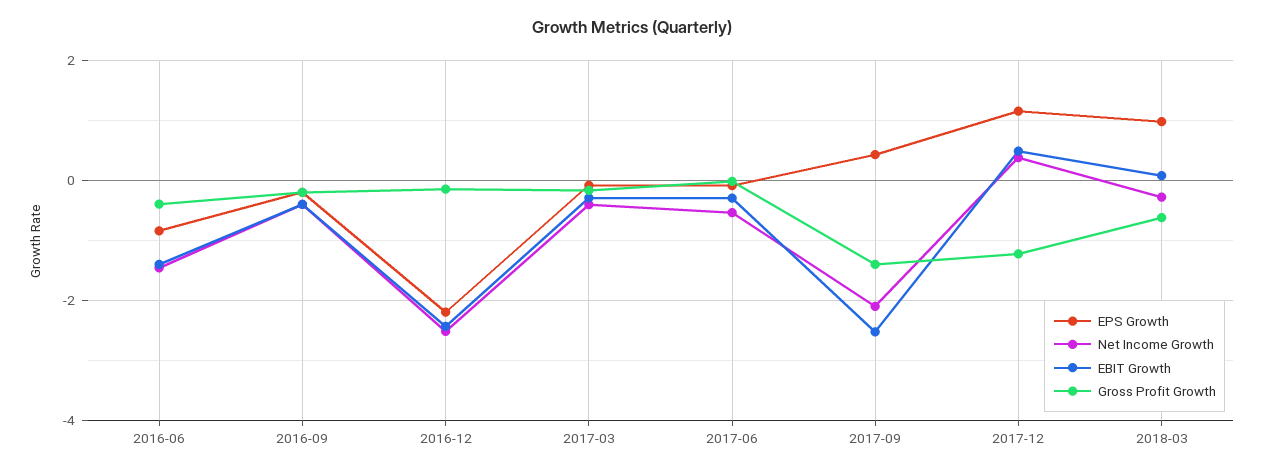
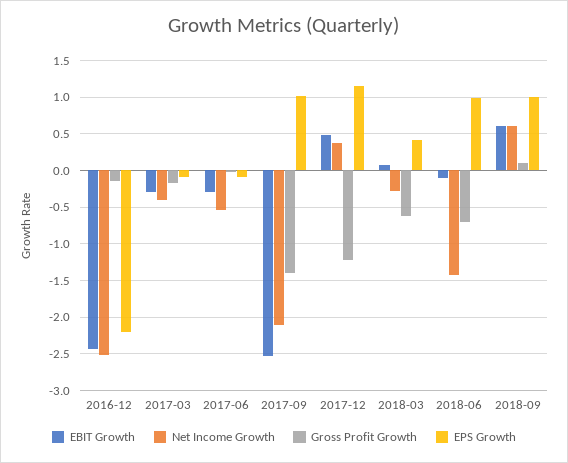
EPS Growth, 2016-06: -0.8 -> none
Net Income Growth, 2016-06: -1.4 -> none
EBIT Growth, 2016-06: -1.4 -> none
Gross Profit Growth, 2016-06: -0.4 -> none
EPS Growth, 2016-09: -0.2 -> none
Net Income Growth, 2016-09: -0.4 -> none
EBIT Growth, 2016-09: -0.4 -> none
Gross Profit Growth, 2016-09: -0.2 -> none
EPS Growth, 2017-09: 0.4 -> 1
EPS Growth, 2018-03: 1 -> 0.4
EBIT Growth, 2018-06: none -> -0.1
Net Income Growth, 2018-06: none -> -1.4
Gross Profit Growth, 2018-06: none -> -0.7
EPS Growth, 2018-06: none -> 1
EBIT Growth, 2018-09: none -> 0.6
Net Income Growth, 2018-09: none -> 0.6
Gross Profit Growth, 2018-09: none -> 0.1
EPS Growth, 2018-09: none -> 1

